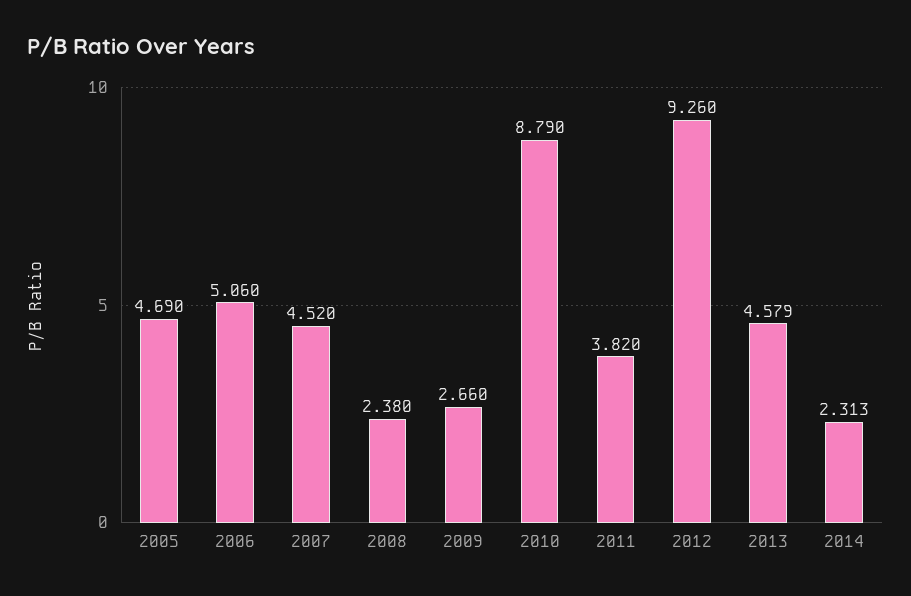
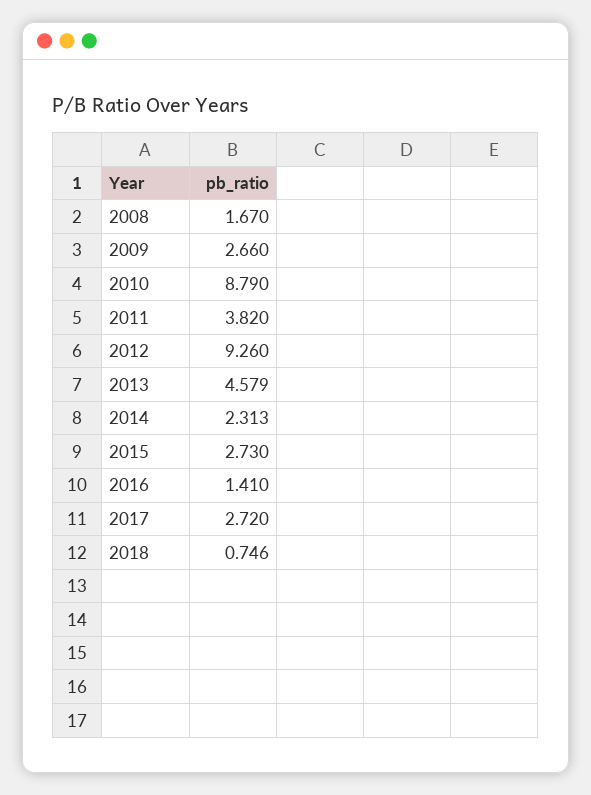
2005: 4.69 -> none
2006: 5.06 -> none
2007: 4.52 -> none
2008: 2.38 -> 1.67
2015: none -> 2.73
2016: none -> 1.41
2017: none -> 2.72
2018: none -> 0.746

